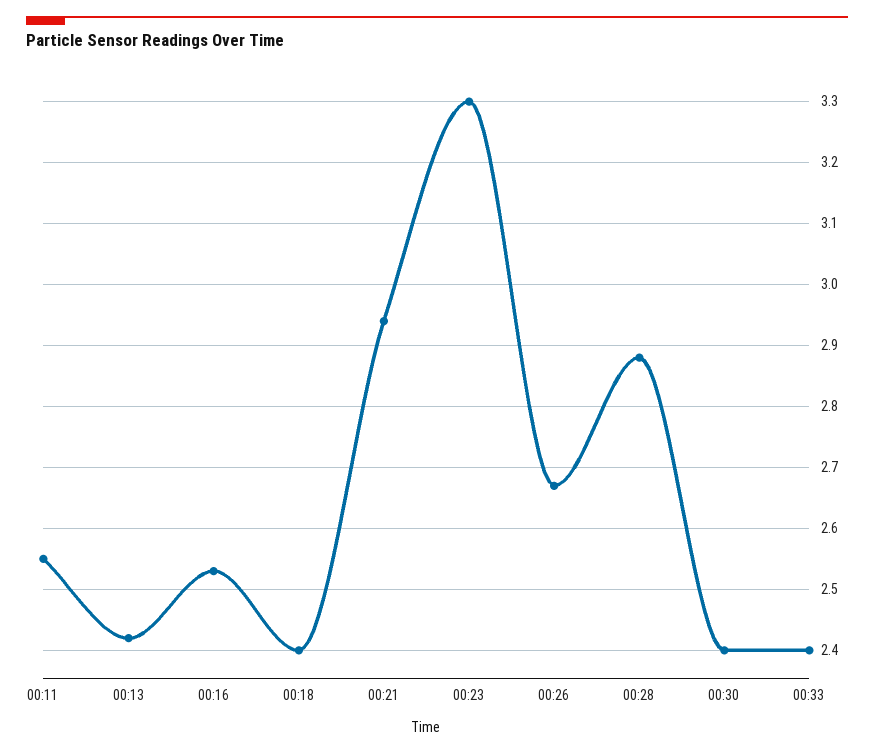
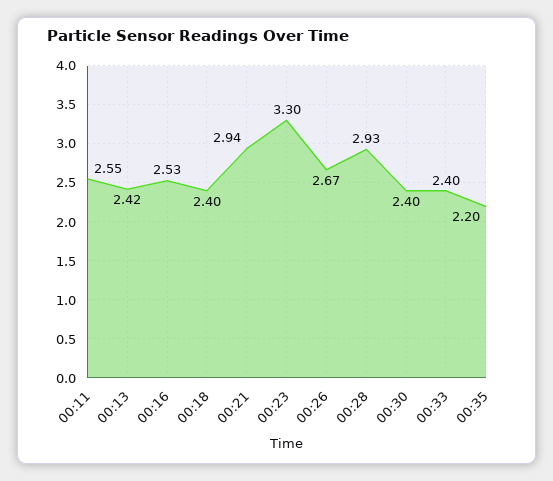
00:28: 2.88 -> 2.93
00:35: none -> 2.2

